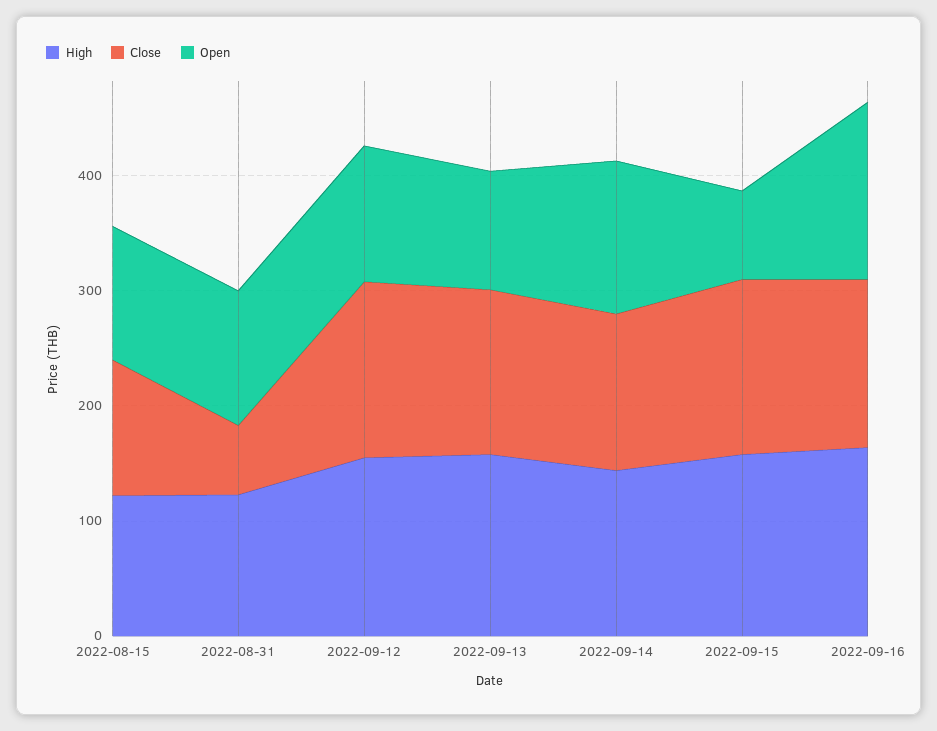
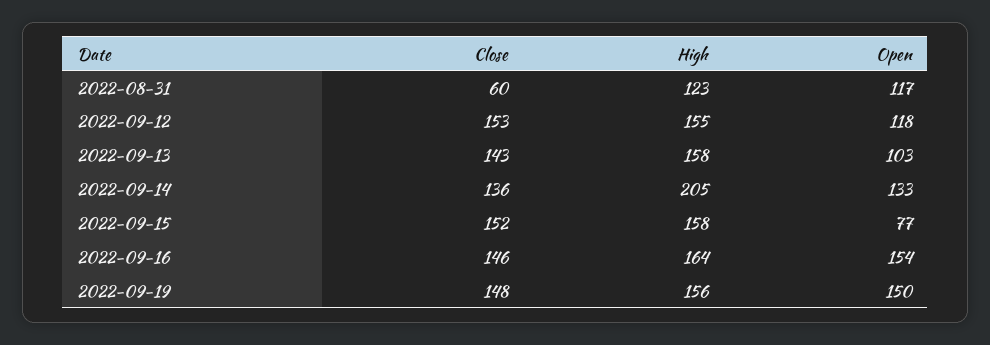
High, 2022-08-15: 120 -> none
Close, 2022-08-15: 120 -> none
Open, 2022-08-15: 120 -> none
High, 2022-09-14: 140 -> 205
Close, 2022-09-19: none -> 148
High, 2022-09-19: none -> 156
Open, 2022-09-19: none -> 150

